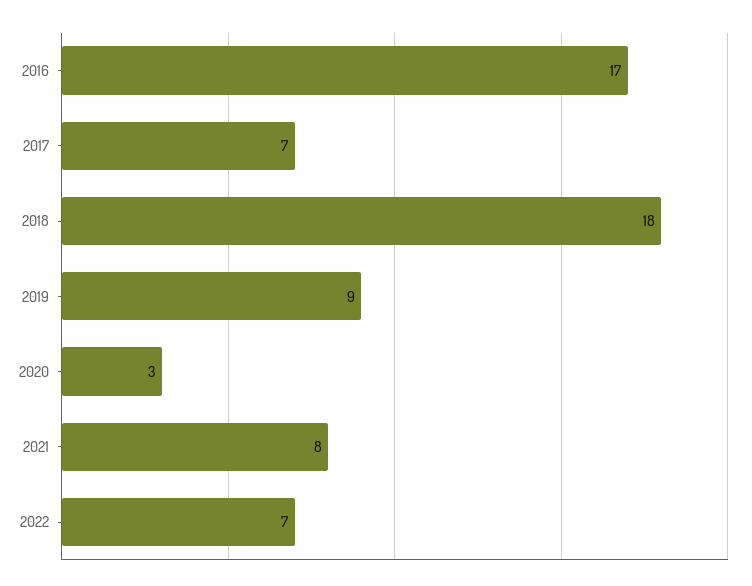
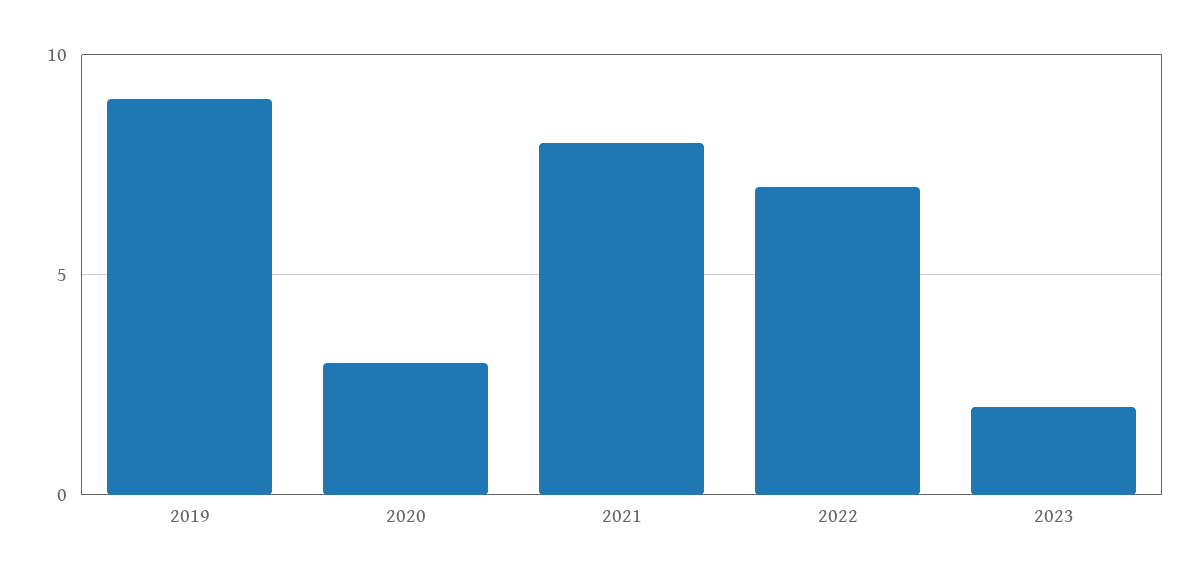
2016: 17 -> none
2017: 7 -> none
2018: 18 -> none
2023: none -> 2

